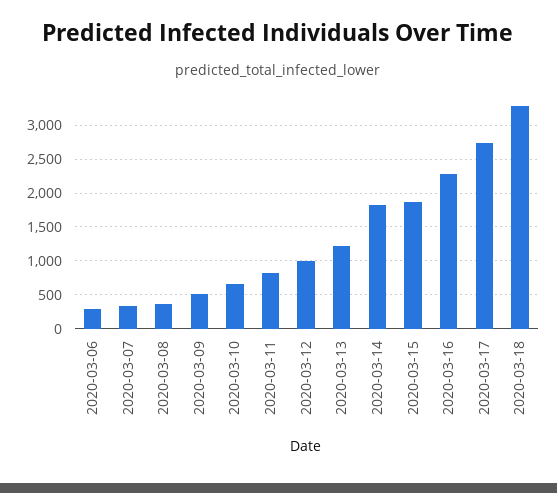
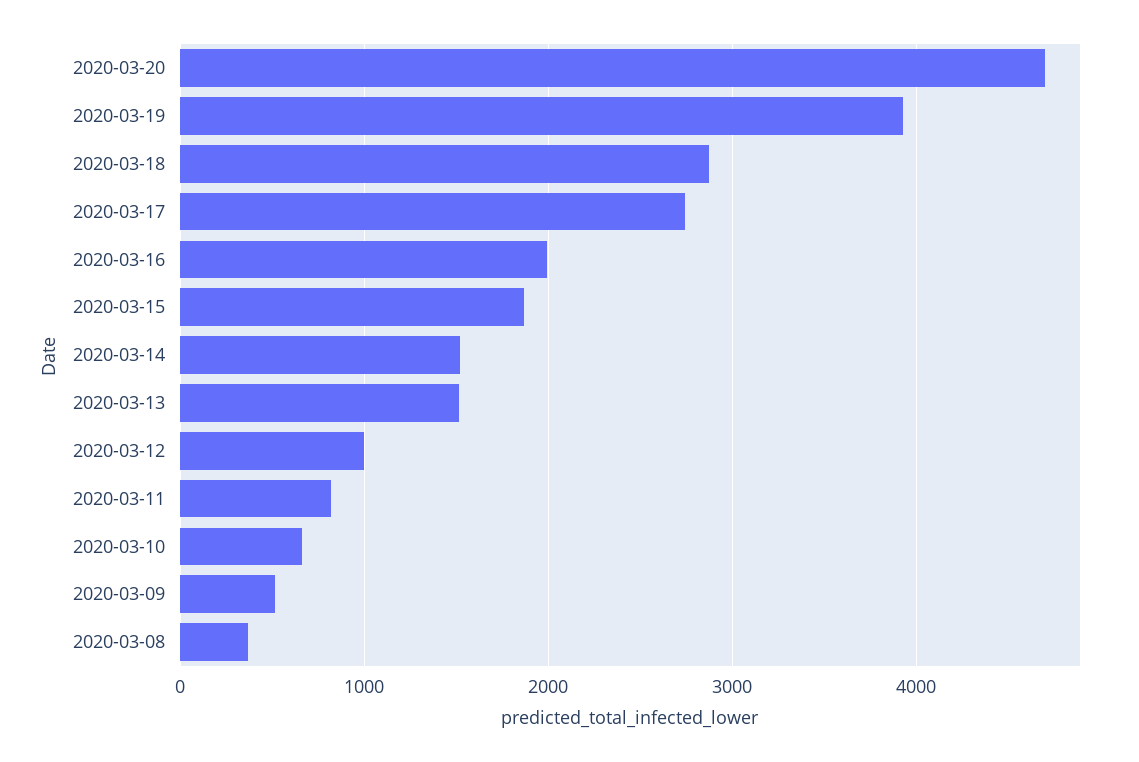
2020-03-06: 300 -> none
2020-03-07: 300 -> none
2020-03-13: 1200 -> 1500
2020-03-14: 1800 -> 1500
2020-03-16: 2300 -> 2000
2020-03-18: 3300 -> 2900
2020-03-20: none -> 4700
2020-03-19: none -> 3900

